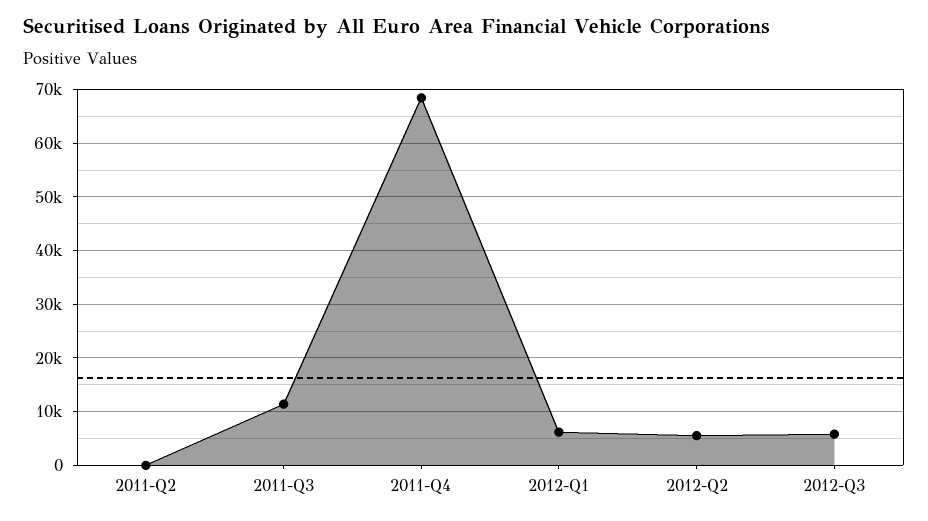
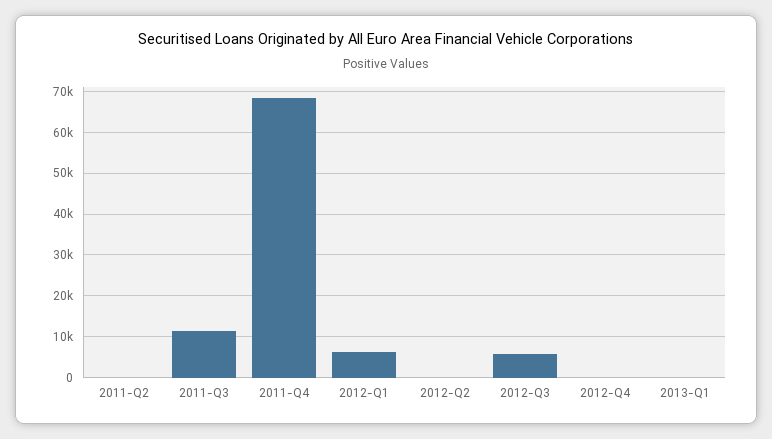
2012-Q2: 6000 -> 0
2012-Q4: none -> 0
2013-Q1: none -> 0

